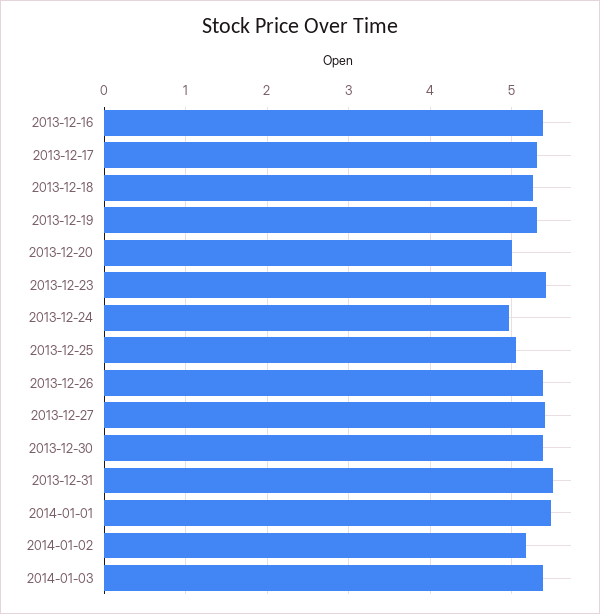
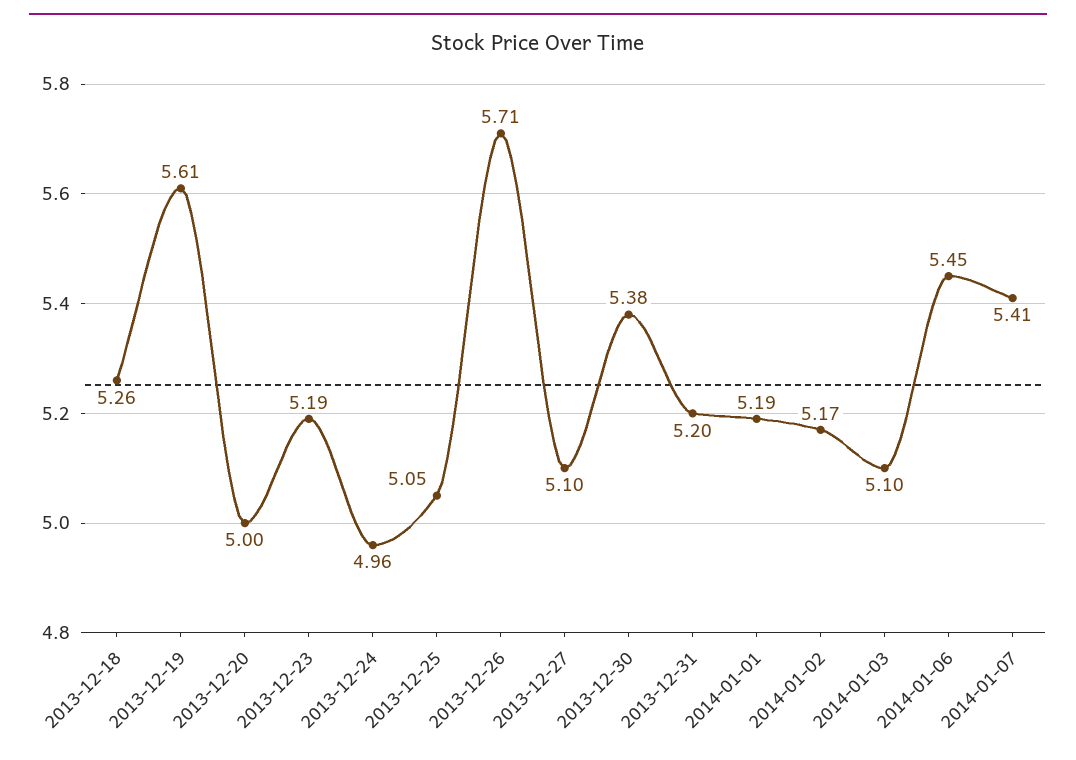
2013-12-16: 5.4 -> none
2013-12-17: 5.3 -> none
2013-12-19: 5.3 -> 5.61
2013-12-23: 5.4 -> 5.19
2013-12-26: 5.4 -> 5.71
2013-12-27: 5.4 -> 5.1
2013-12-31: 5.5 -> 5.2
2014-01-01: 5.5 -> 5.19
2014-01-03: 5.4 -> 5.1
2014-01-06: none -> 5.45
2014-01-07: none -> 5.41

